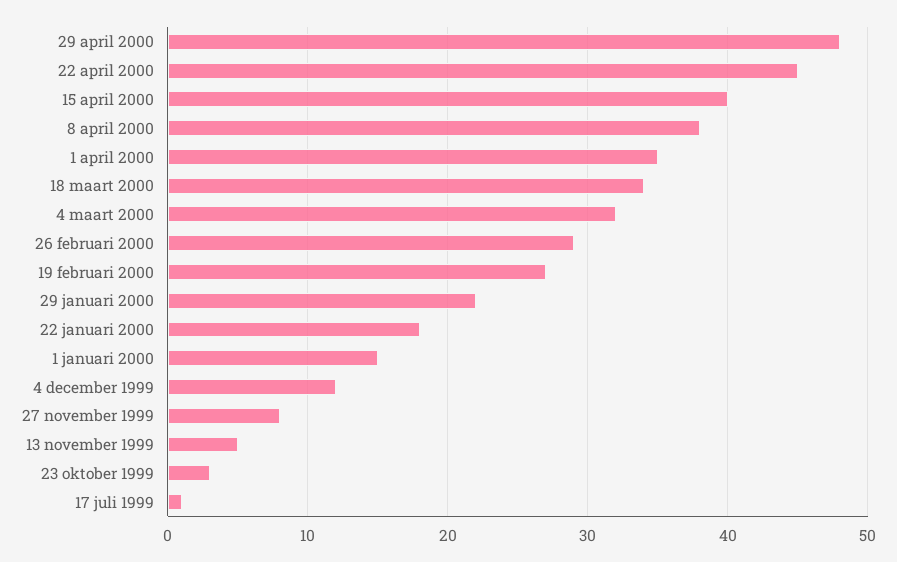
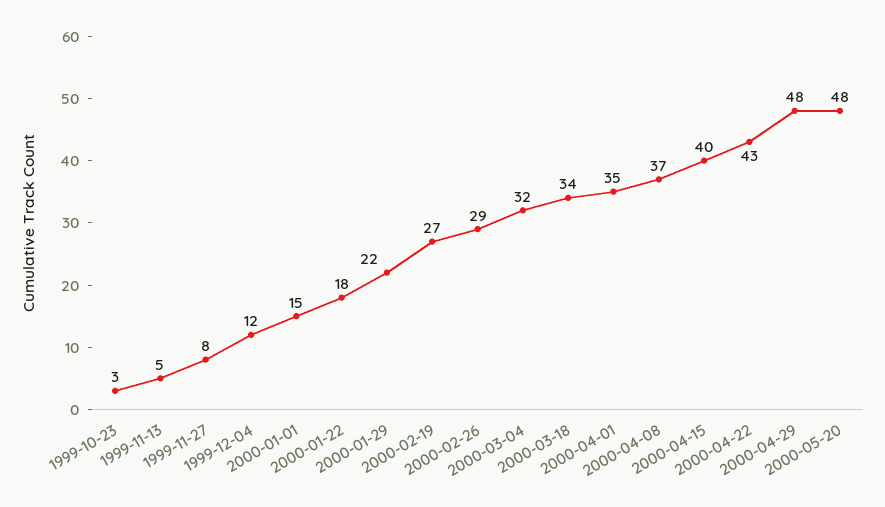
22 april 2000: 45 -> 43
8 april 2000: 38 -> 37
17 juli 1999: 1 -> none
2000-05-20: none -> 48

